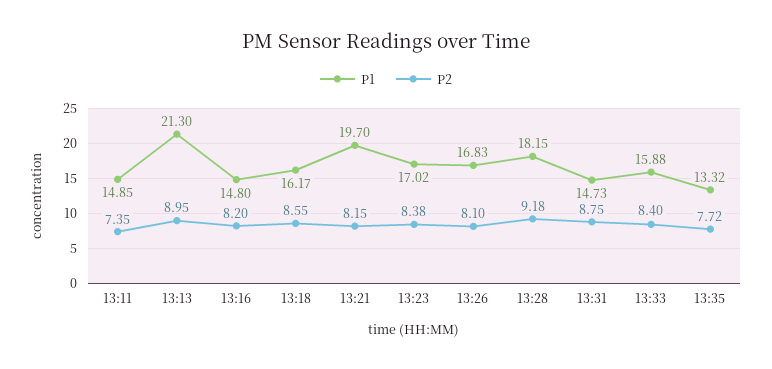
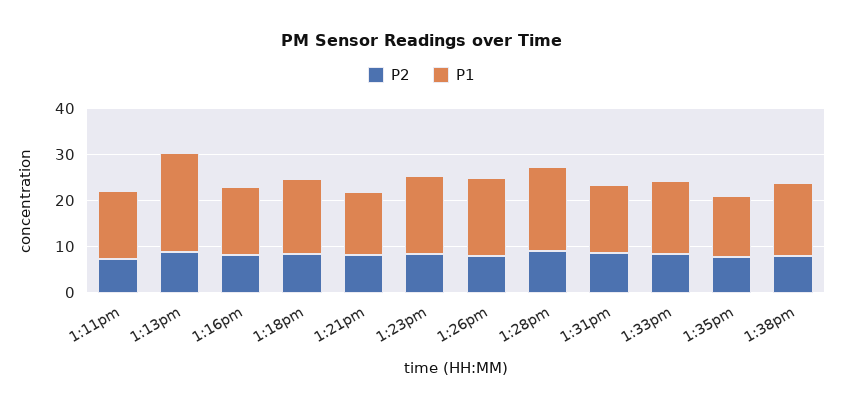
P1, 13:21: 19.7 -> 14
P2, 1:38pm: none -> 8
P1, 1:38pm: none -> 16

